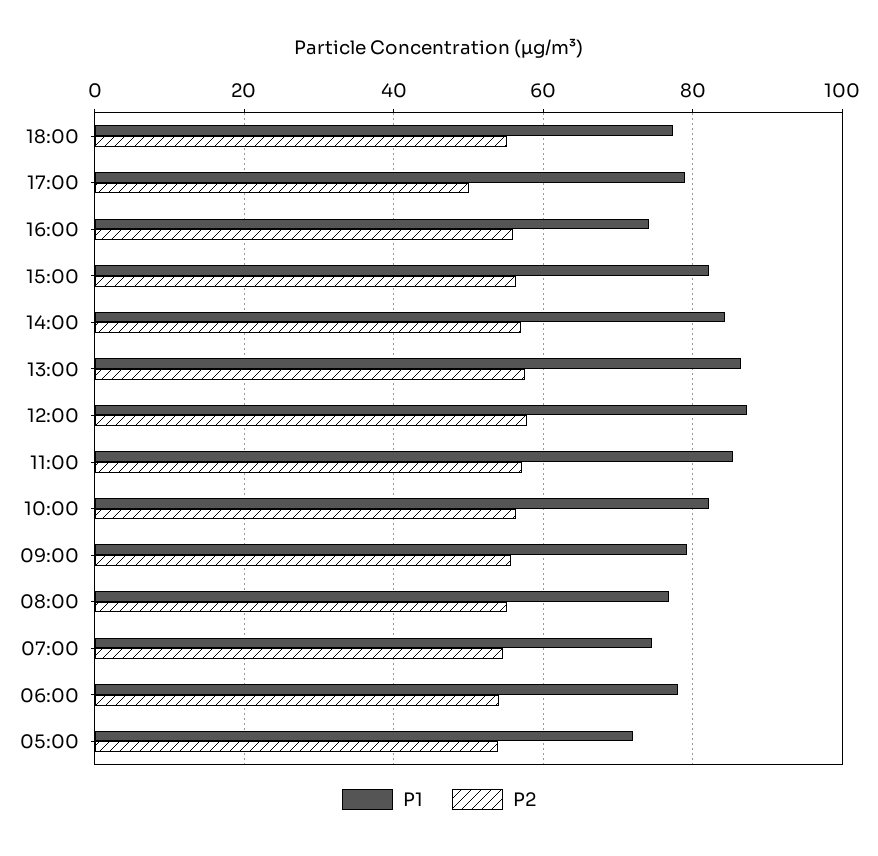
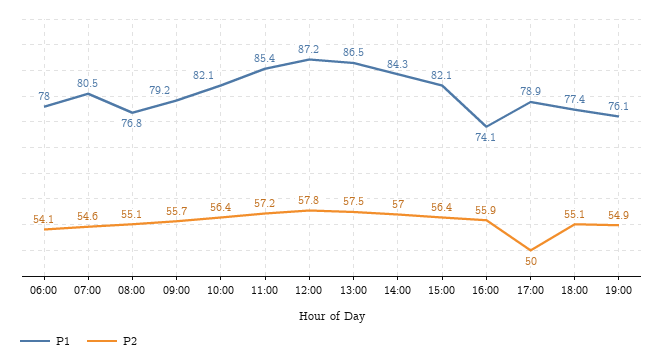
P1, 07:00: 74 -> 80.5
P1, 05:00: 72 -> none
P2, 05:00: 54 -> none
P1, 19:00: none -> 76.1
P2, 19:00: none -> 54.9

